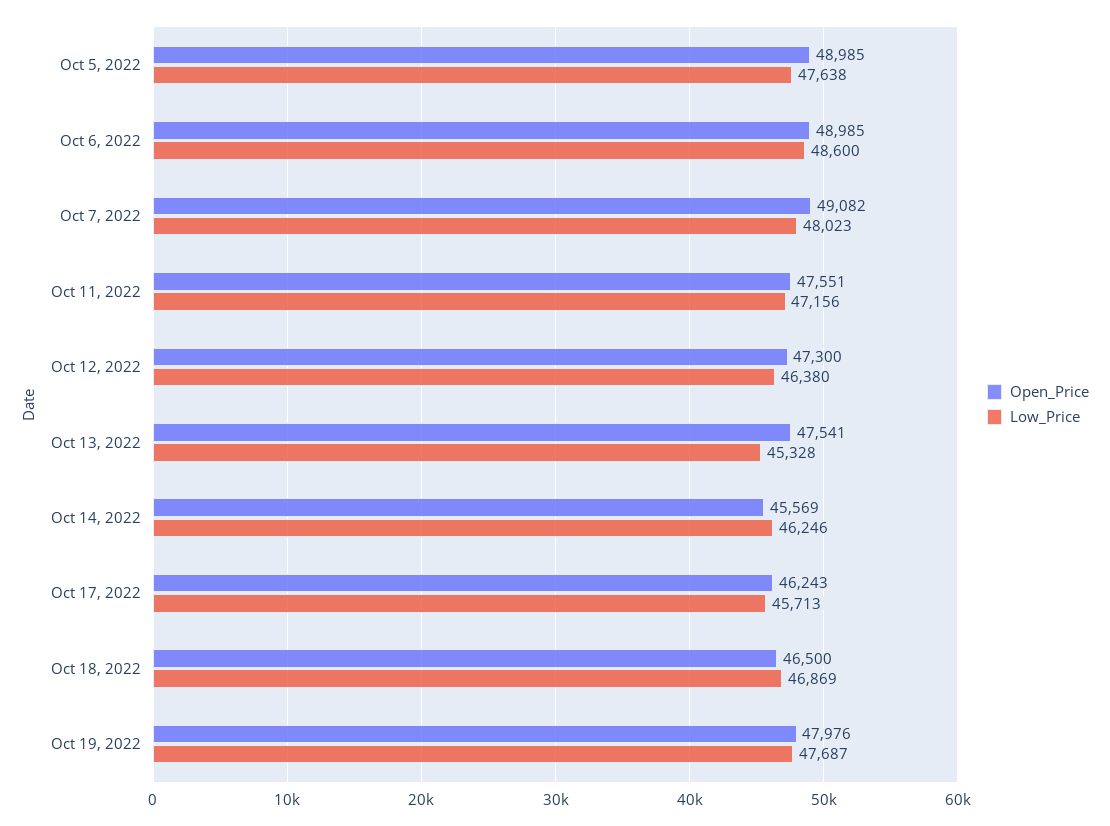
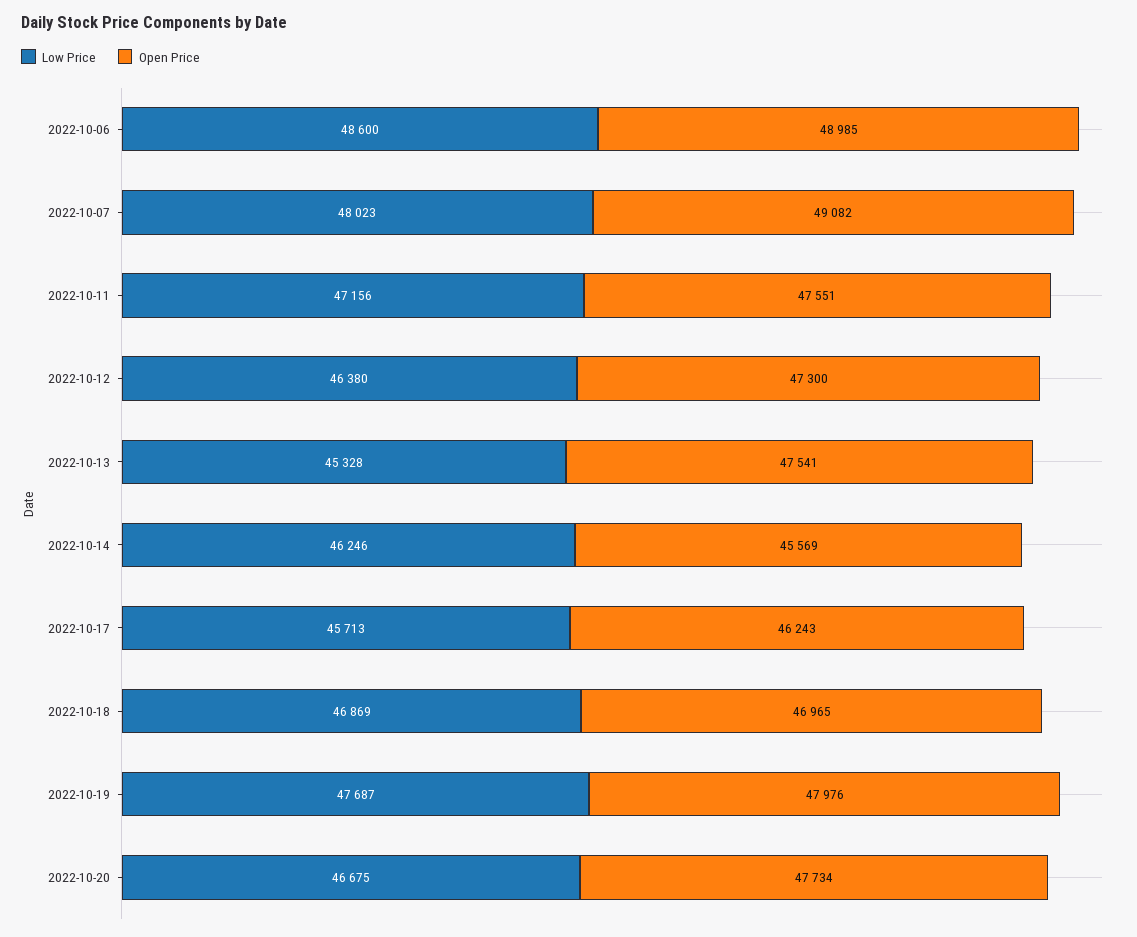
Open_Price, Oct 5, 2022: 48985 -> none
Low_Price, Oct 5, 2022: 47638 -> none
Open_Price, Oct 18, 2022: 46500 -> 46965
Low_Price, 2022-10-20: none -> 46675
Open_Price, 2022-10-20: none -> 47734

